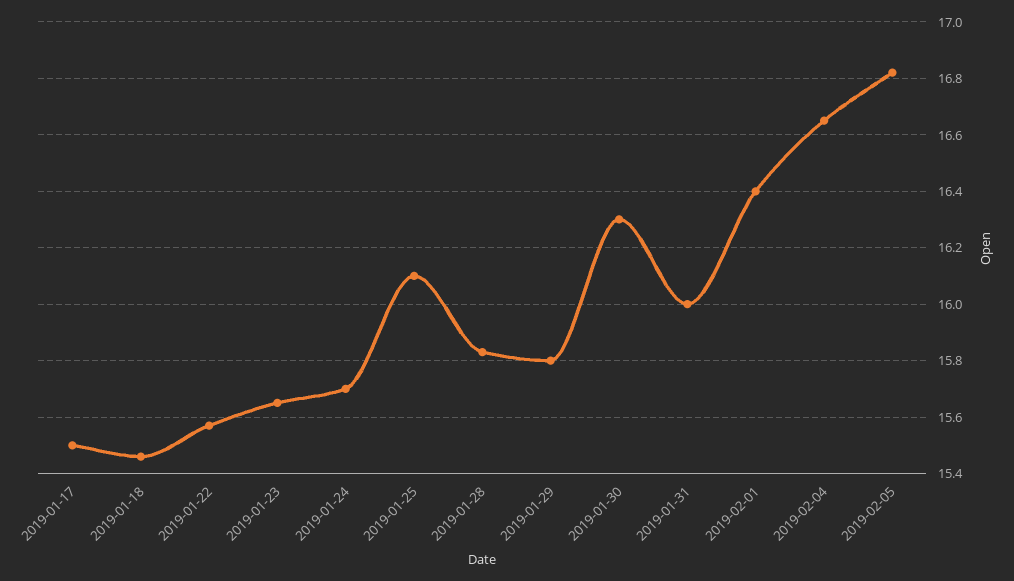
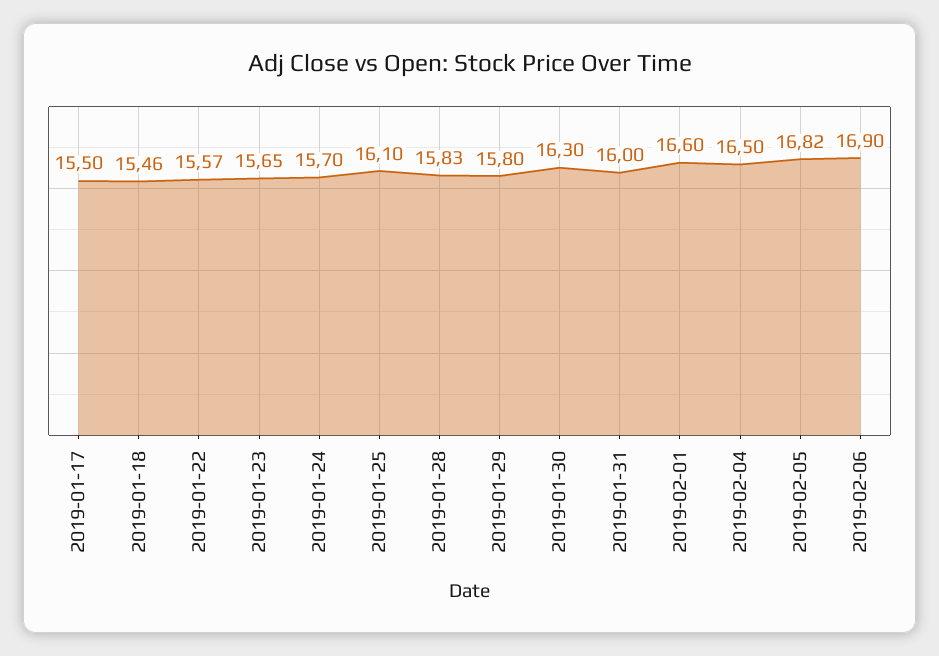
2019-02-01: 16.4 -> 16.6
2019-02-04: 16.65 -> 16.5
2019-02-06: none -> 16.9

